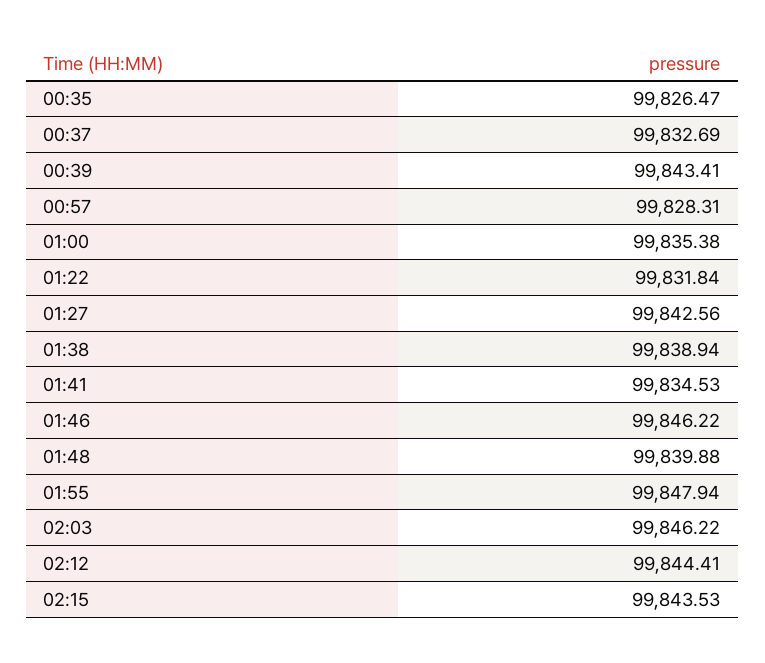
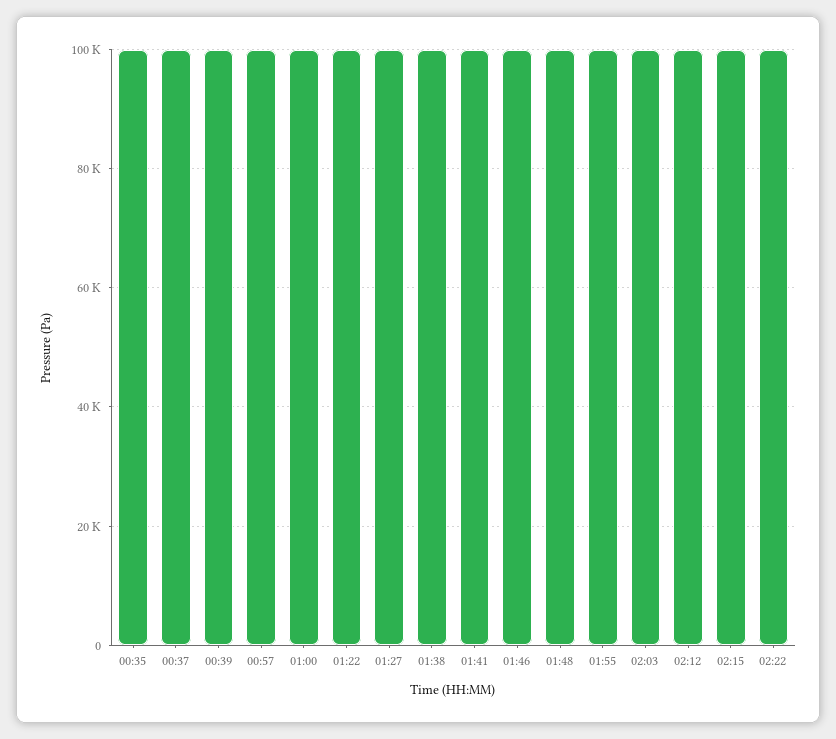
02:22: none -> 100000

